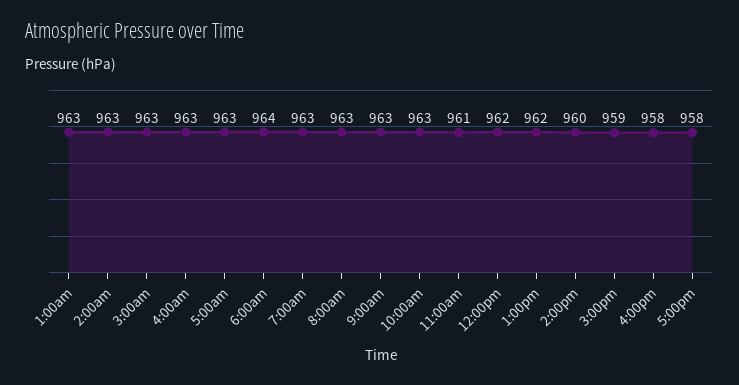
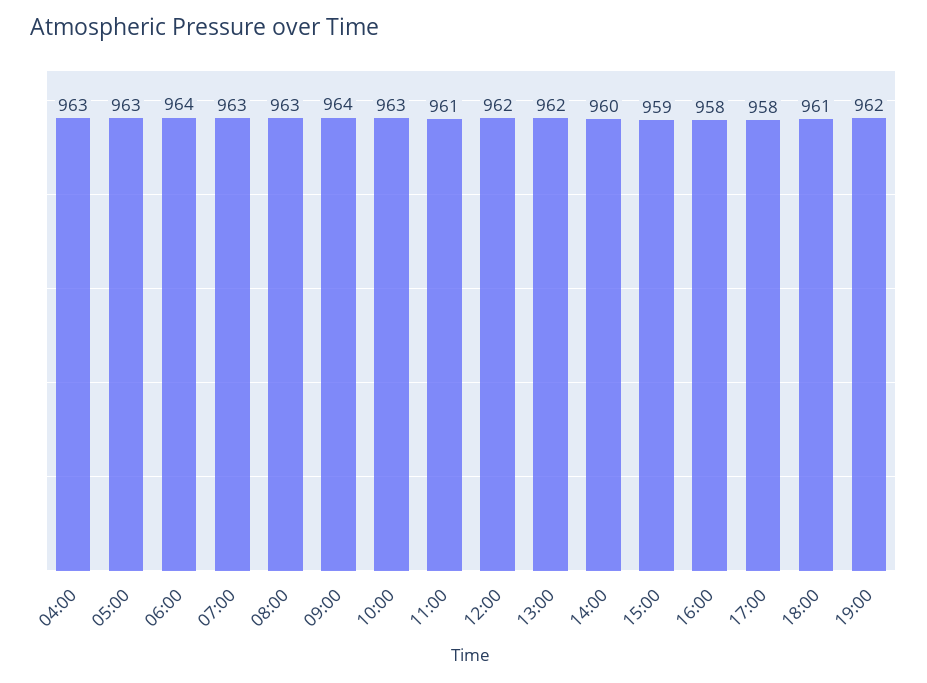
1:00am: 963 -> none
2:00am: 963 -> none
3:00am: 963 -> none
9:00am: 963 -> 964
18:00: none -> 961
19:00: none -> 962

